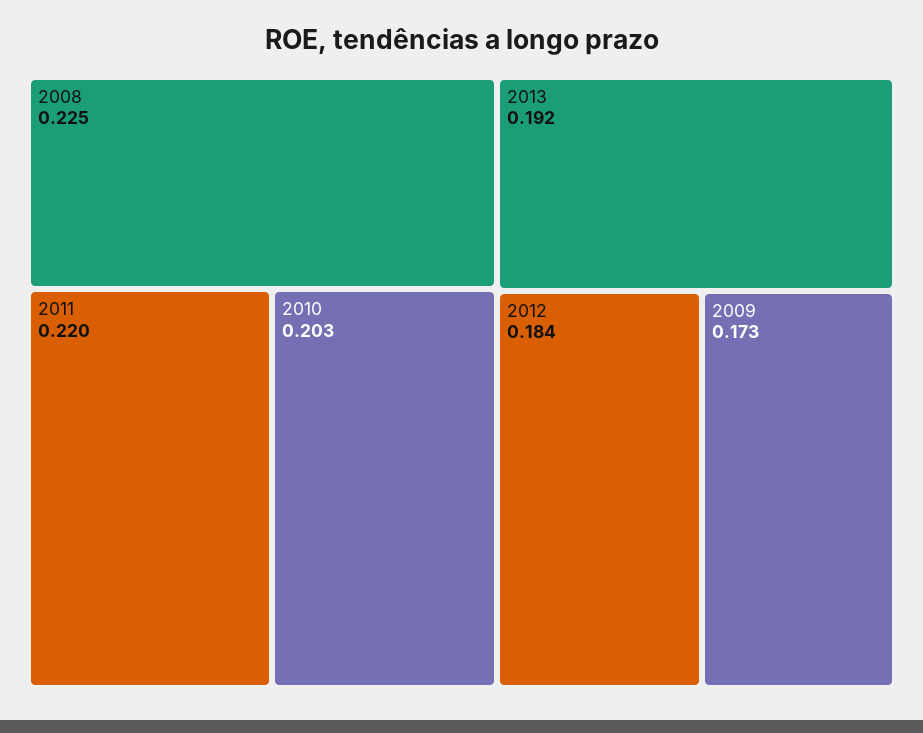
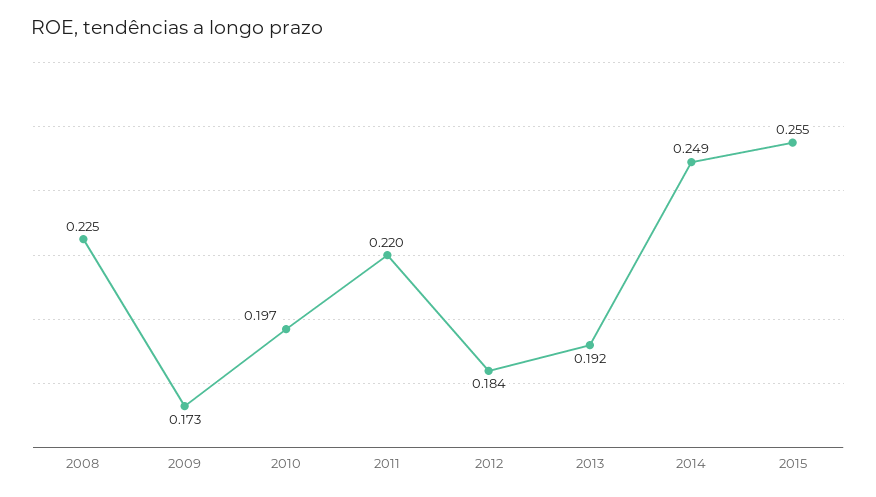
2010: 0.203 -> 0.197
2014: none -> 0.249
2015: none -> 0.255

